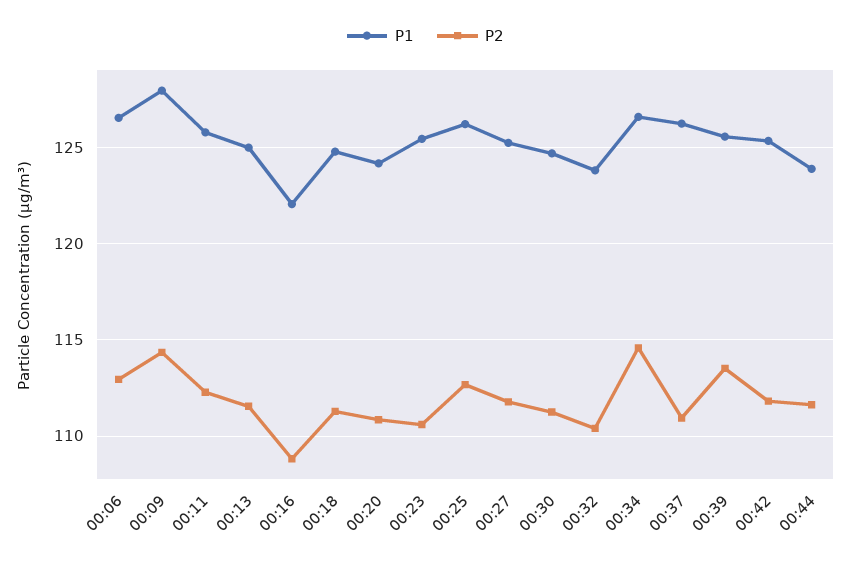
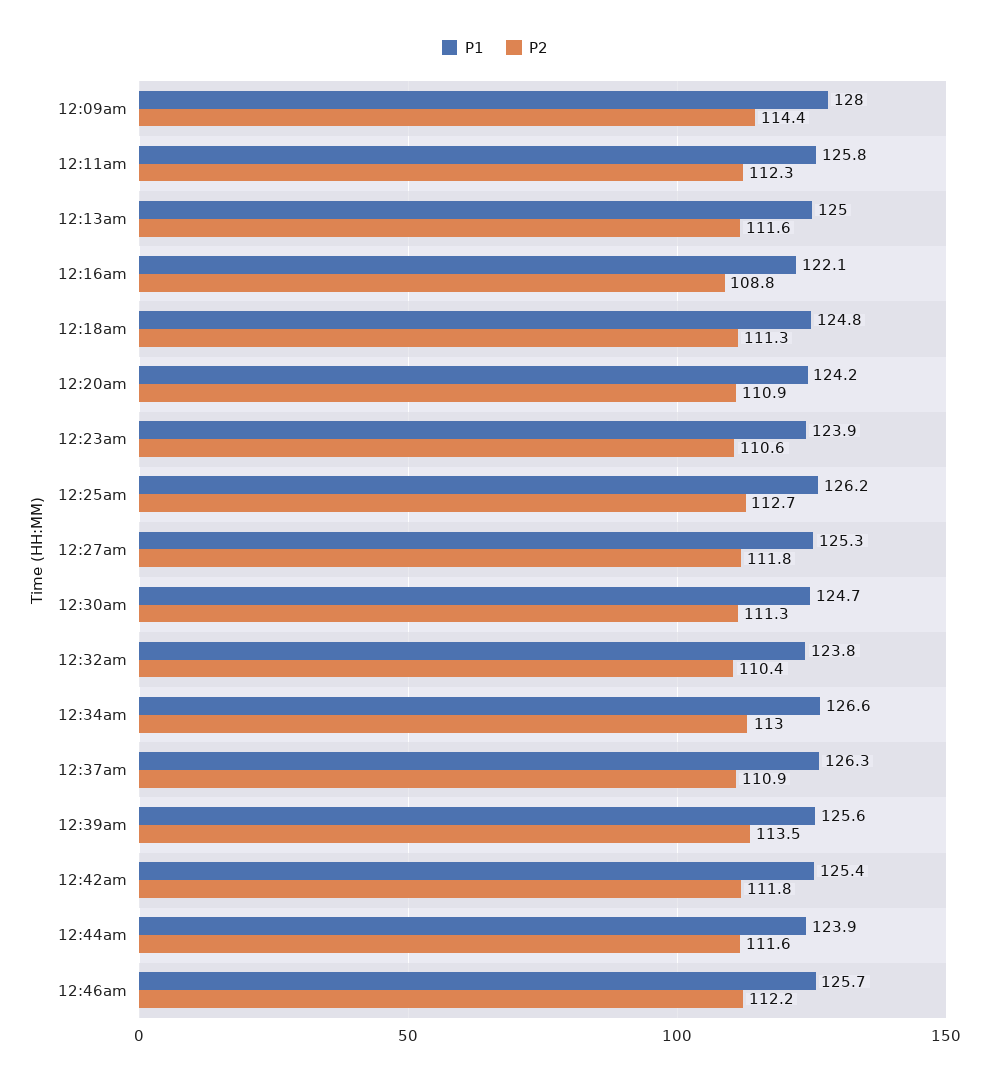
P1, 00:06: 126.5 -> none
P2, 00:06: 113 -> none
P1, 00:23: 125.5 -> 123.9
P2, 00:34: 114.5 -> 113
P1, 12:46am: none -> 125.7
P2, 12:46am: none -> 112.2

